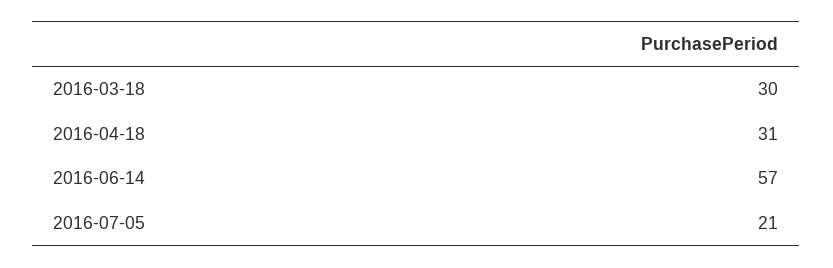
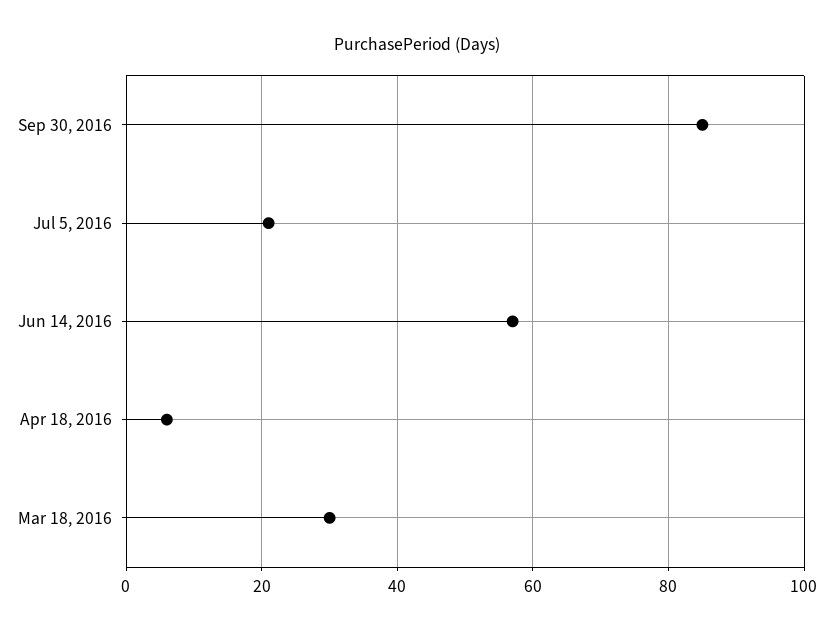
2016-04-18: 31 -> 5
Sep 30, 2016: none -> 85

